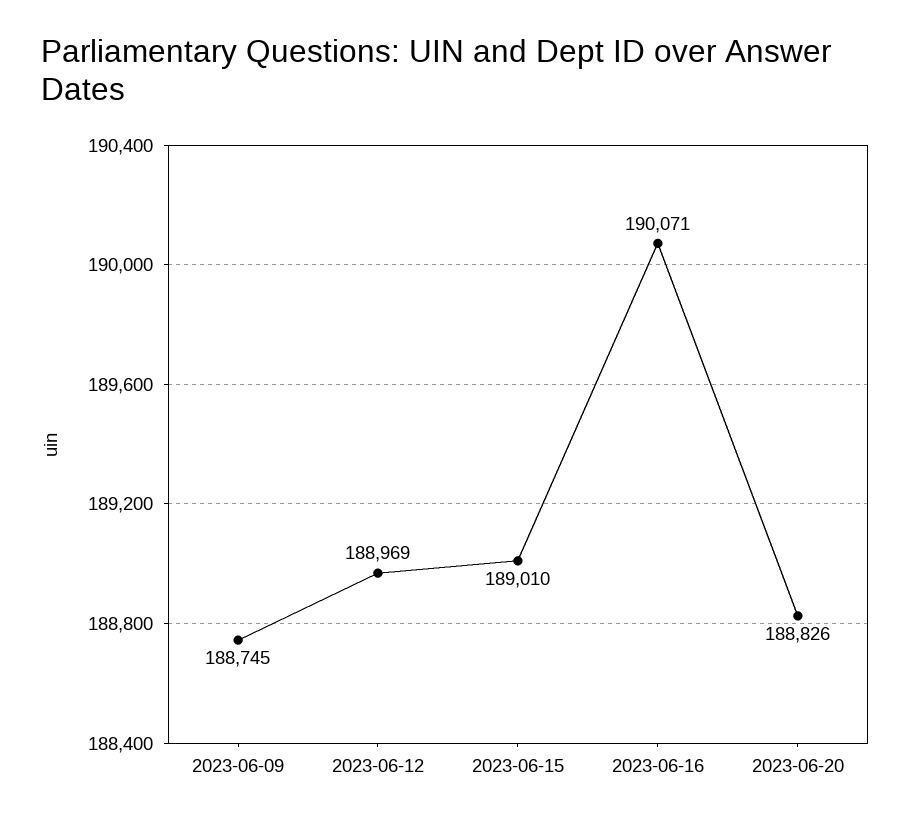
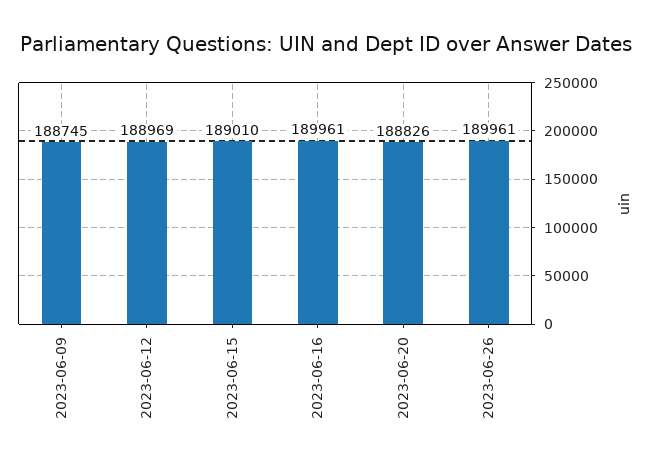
2023-06-16: 190071 -> 189961
2023-06-26: none -> 189961

